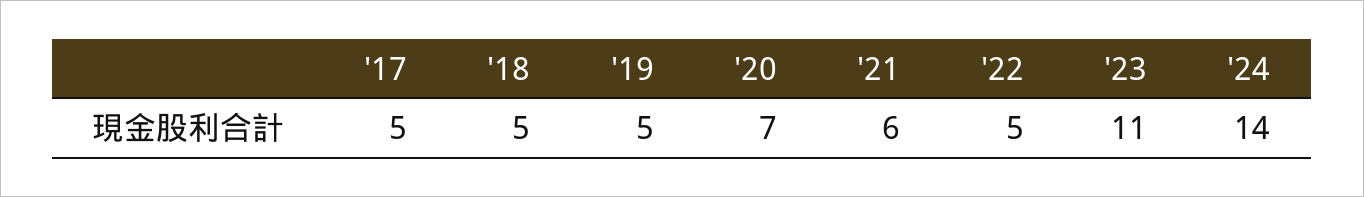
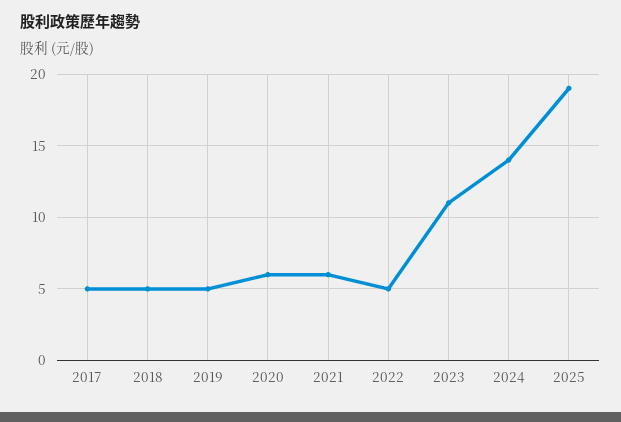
'20: 7 -> 6
2025: none -> 19

